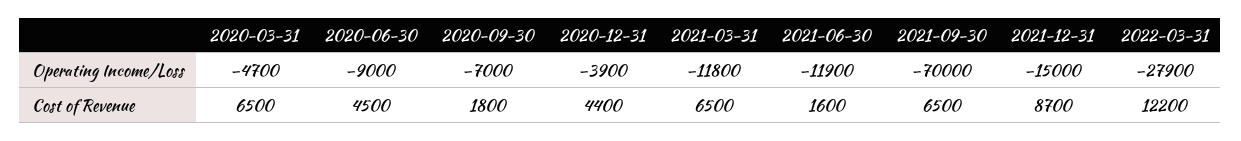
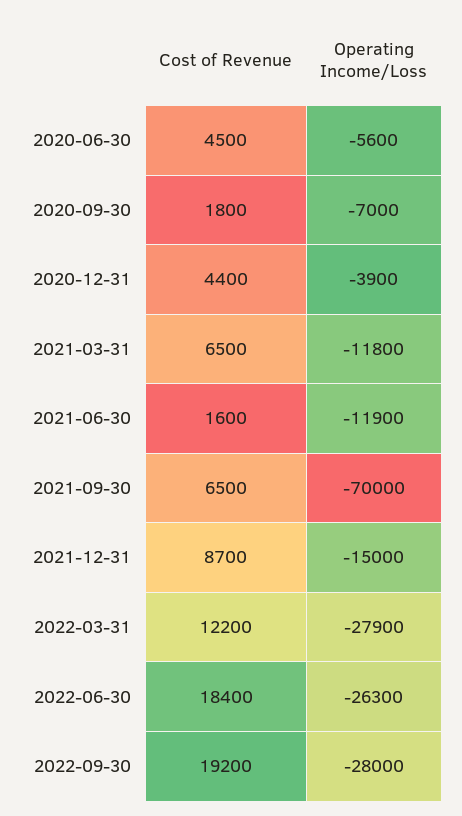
2020-03-31, Operating Income/Loss: -4700 -> none
2020-06-30, Operating Income/Loss: -9000 -> -5600
2020-03-31, Cost of Revenue: 6500 -> none
2022-06-30, Cost of Revenue: none -> 18400
2022-06-30, Operating Income/Loss: none -> -26300
2022-09-30, Cost of Revenue: none -> 19200
2022-09-30, Operating Income/Loss: none -> -28000

